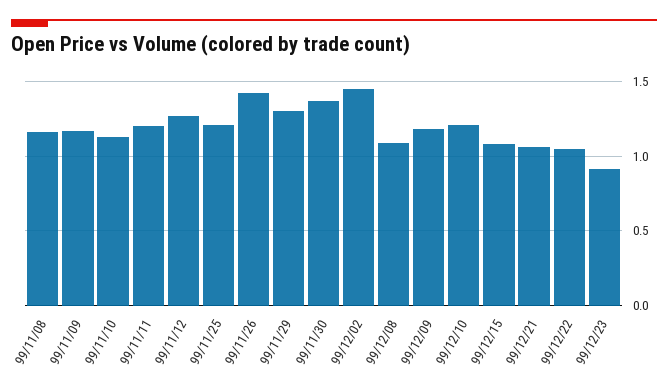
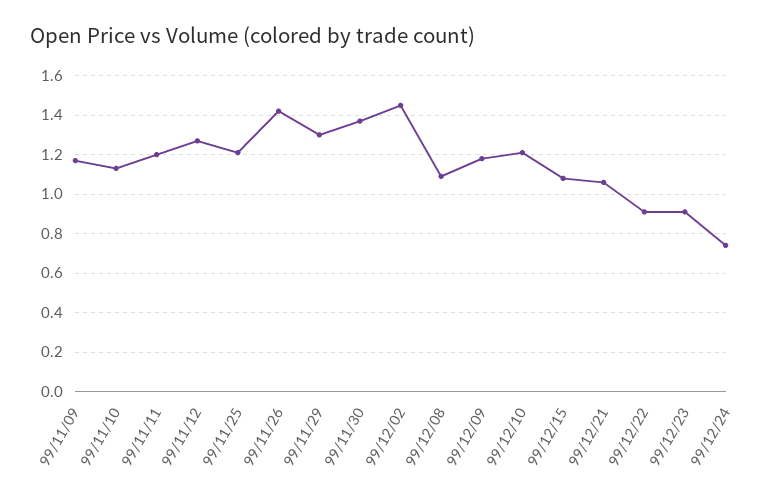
99/11/08: 1.15 -> none
99/12/22: 1.05 -> 0.9
99/12/24: none -> 0.75

